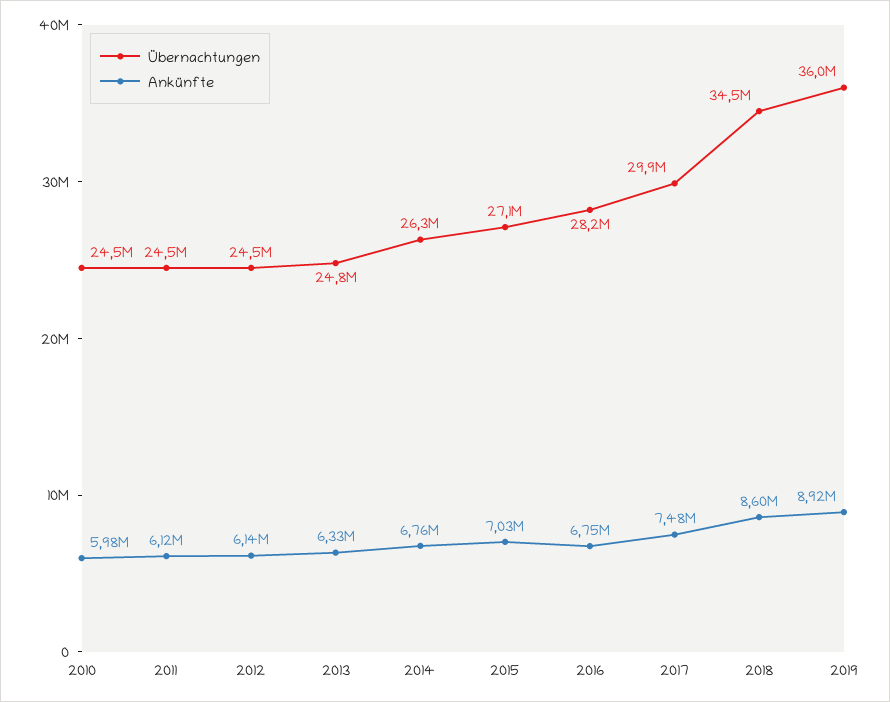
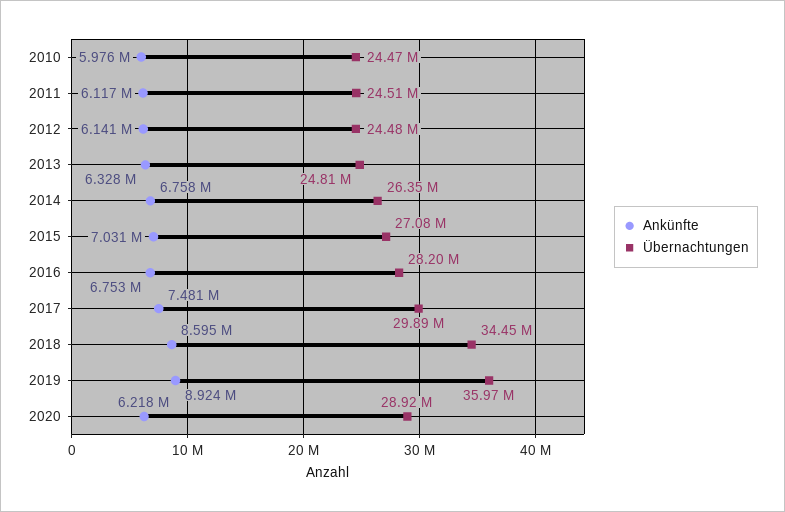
Ankünfte, 2020: none -> 6218000
Übernachtungen, 2020: none -> 28920000

